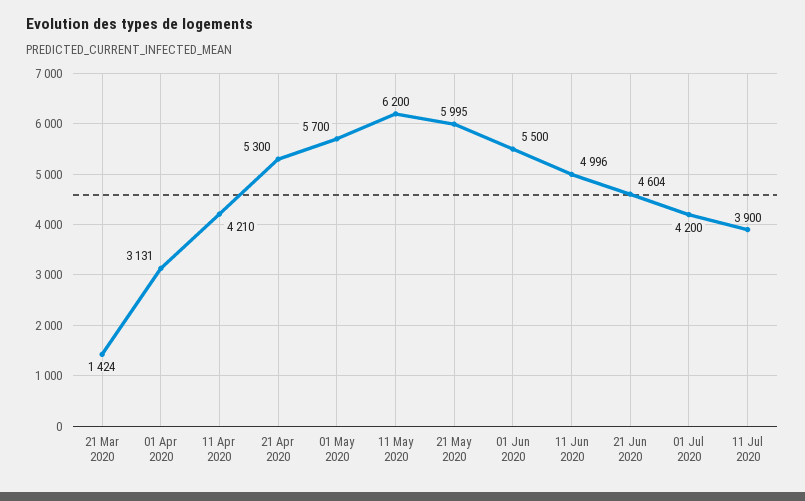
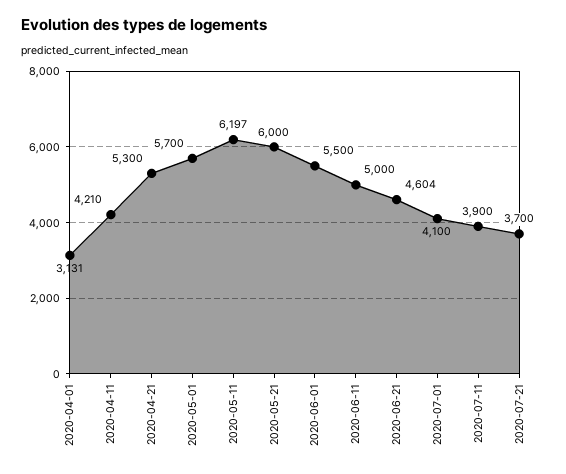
21 Mar 2020: 1424 -> none
11 May 2020: 6200 -> 6197
21 May 2020: 5995 -> 6000
11 Jun 2020: 4996 -> 5000
01 Jul 2020: 4200 -> 4100
2020-07-21: none -> 3700

